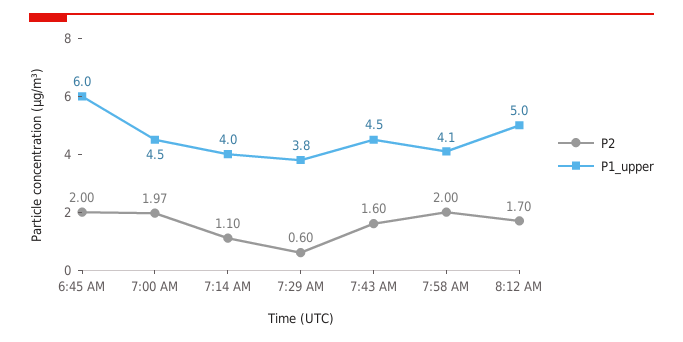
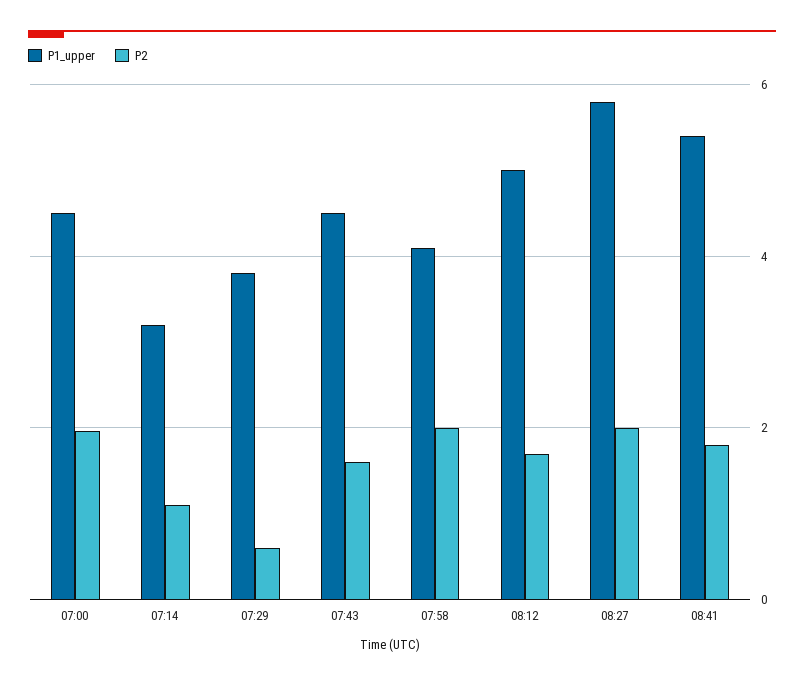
P2, 6:45 AM: 2 -> none
P1_upper, 6:45 AM: 6 -> none
P1_upper, 7:14 AM: 4 -> 3.2
P1_upper, 08:27: none -> 5.8
P2, 08:27: none -> 2
P1_upper, 08:41: none -> 5.4
P2, 08:41: none -> 1.8

